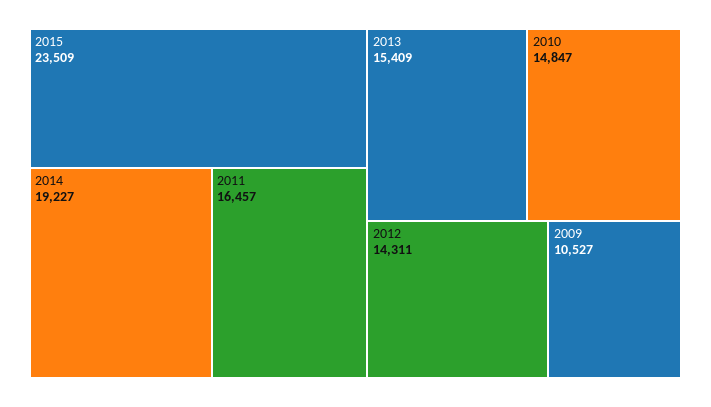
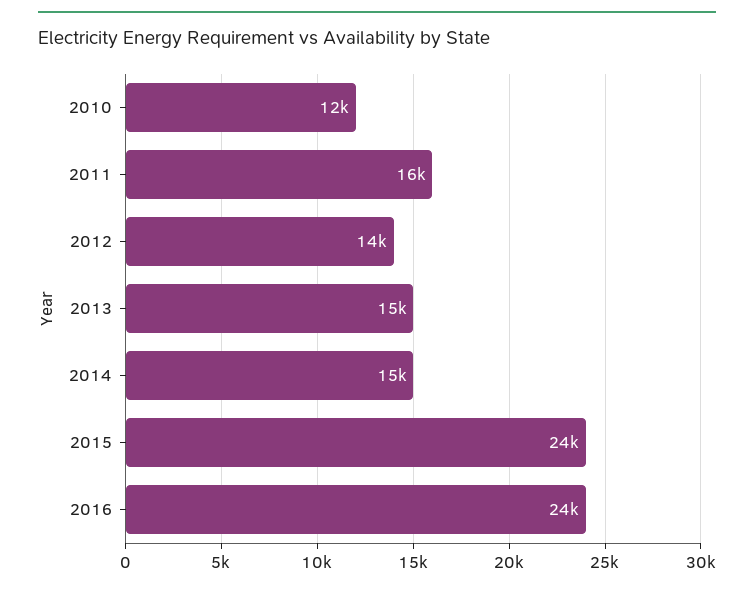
2014: 19227 -> 15000
2010: 14847 -> 12000
2009: 10527 -> none
2016: none -> 24000

